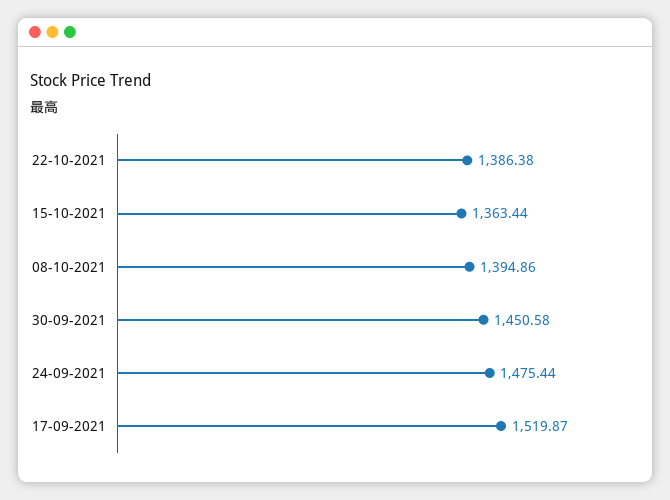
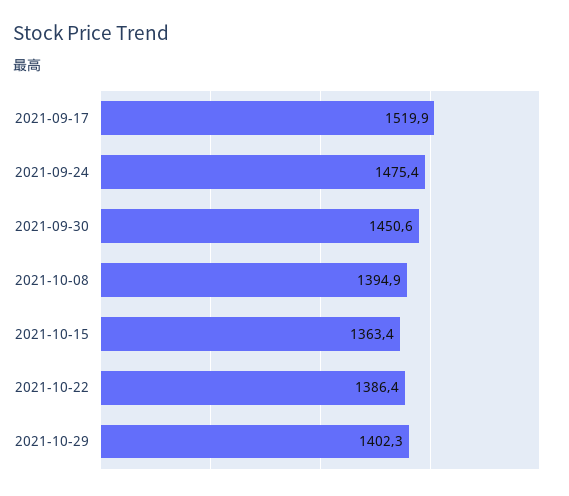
2021-10-29: none -> 1402.3

